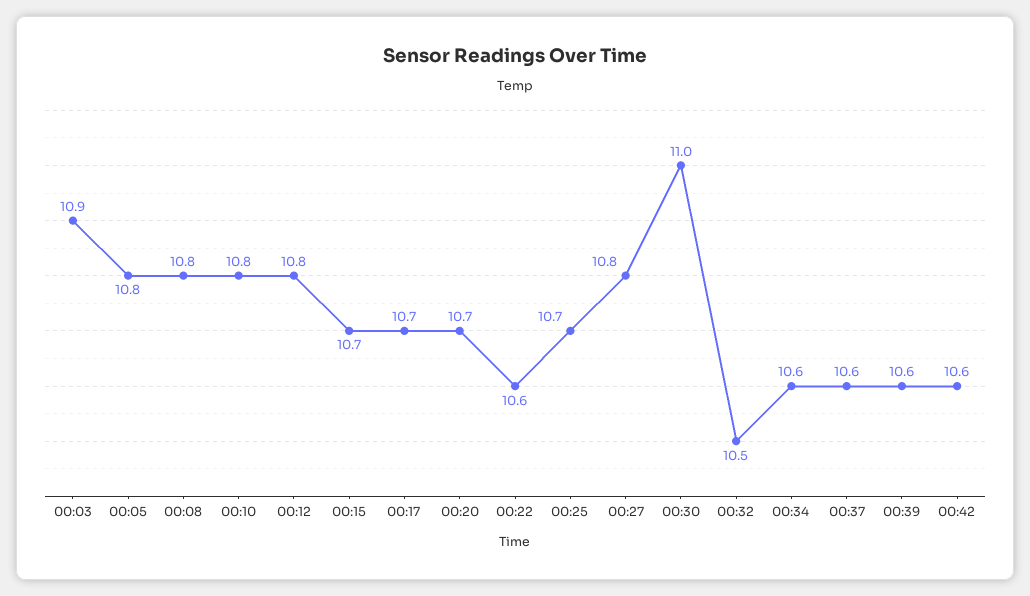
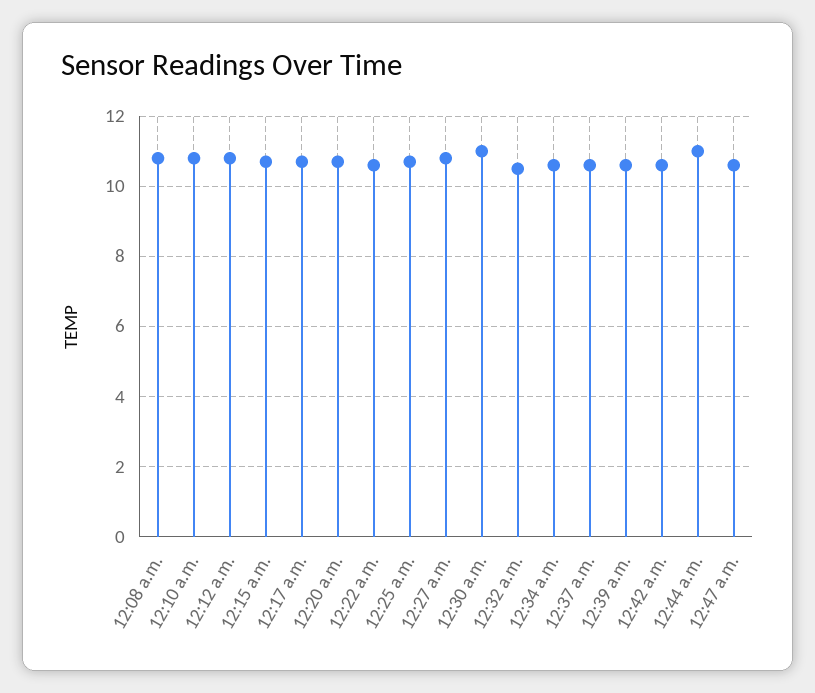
00:03: 10.9 -> none
00:05: 10.8 -> none
12:44 a.m.: none -> 11
12:47 a.m.: none -> 10.5

